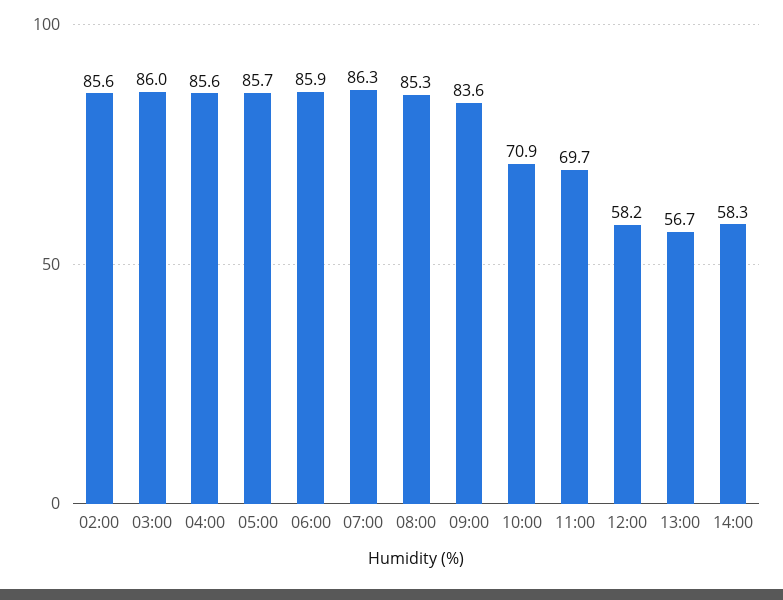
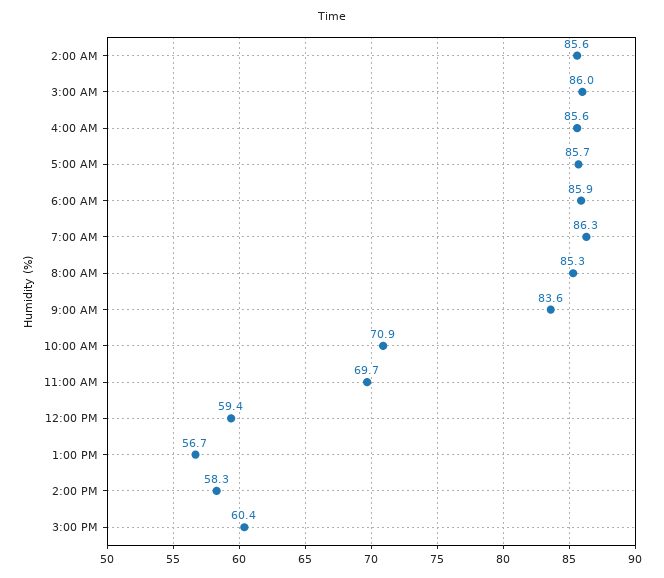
12:00: 58.2 -> 59.4
3:00 PM: none -> 60.4

